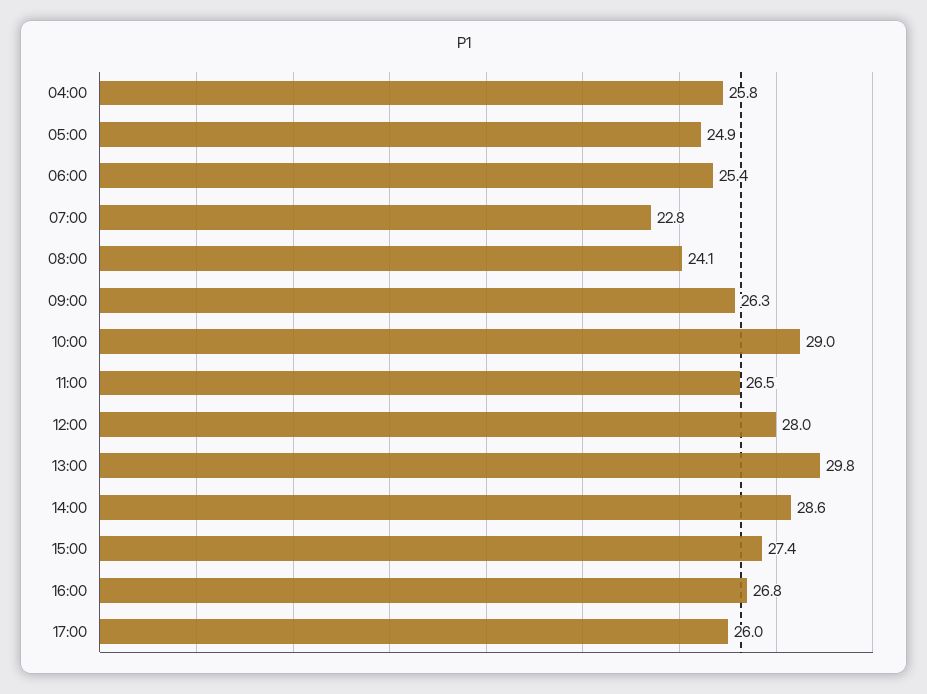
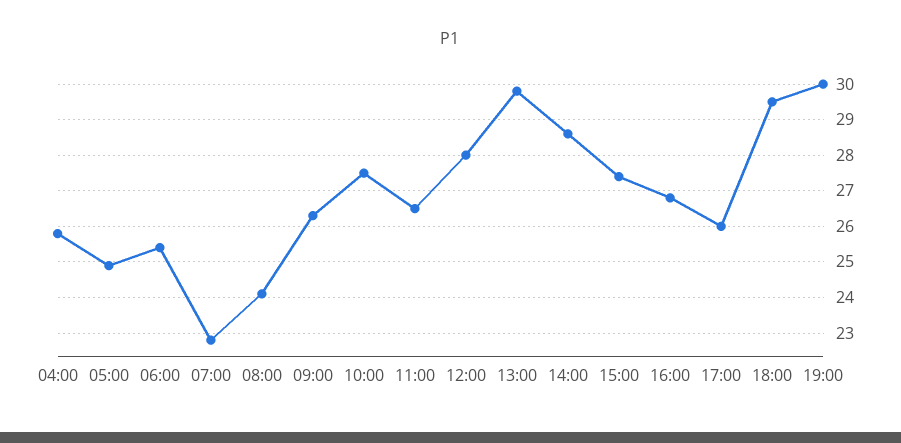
10:00: 29 -> 27.5
18:00: none -> 29.5
19:00: none -> 30

